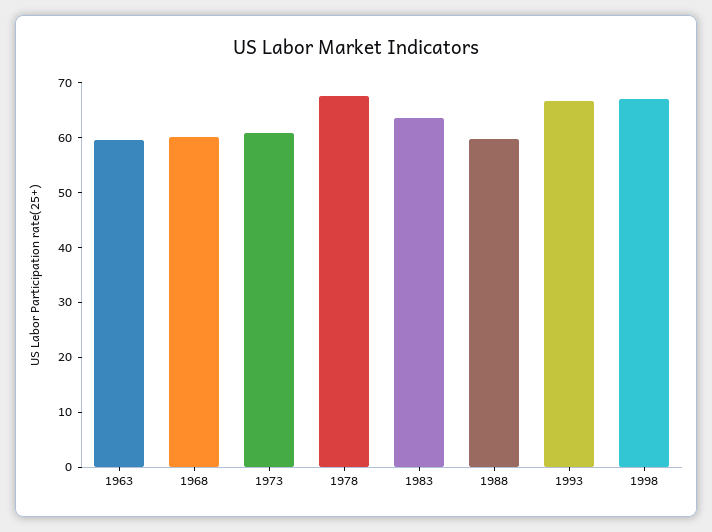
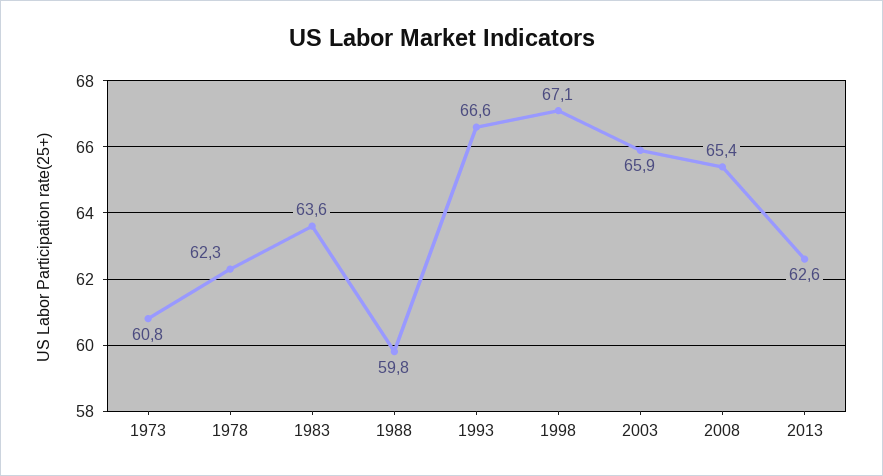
1963: 60 -> none
1968: 60 -> none
1978: 68 -> 62.3
2003: none -> 65.9
2008: none -> 65.4
2013: none -> 62.6

